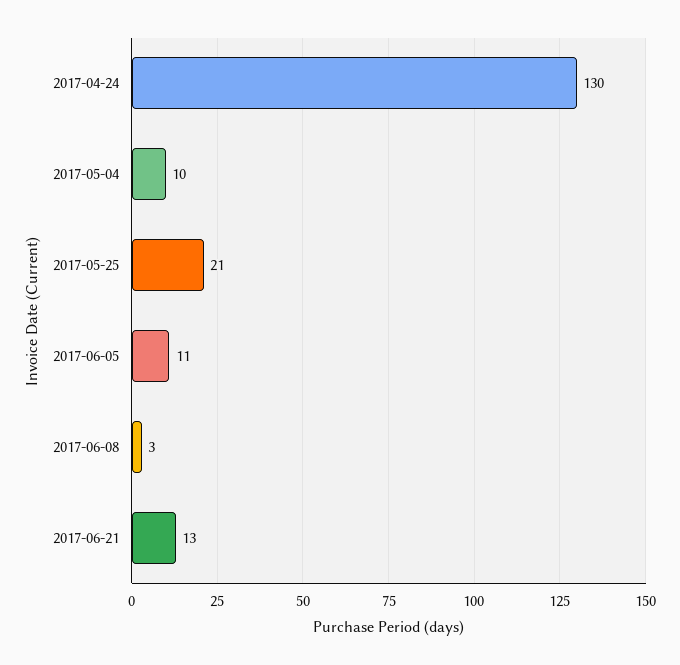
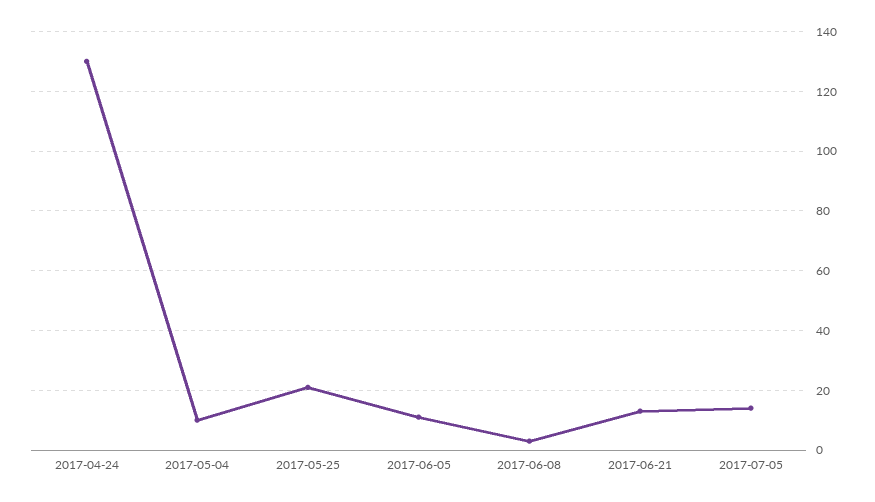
2017-07-05: none -> 15

